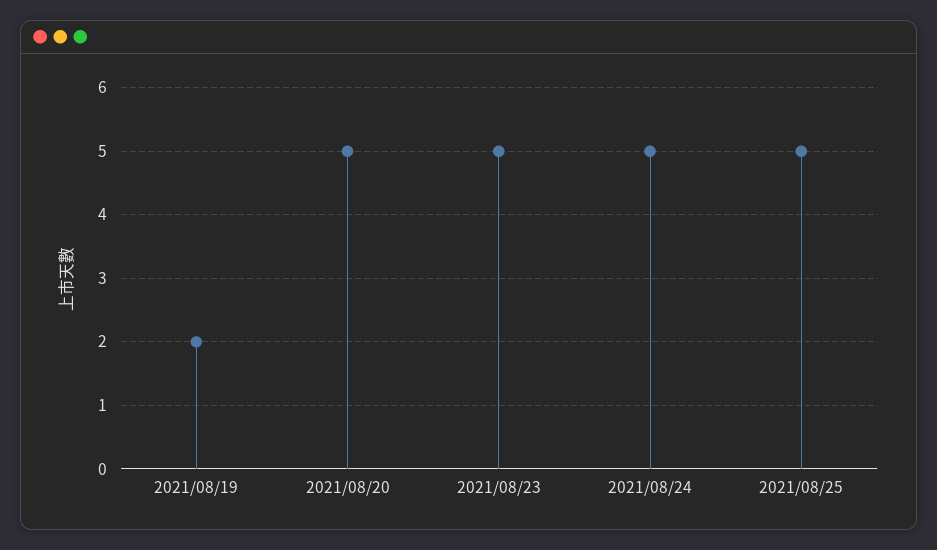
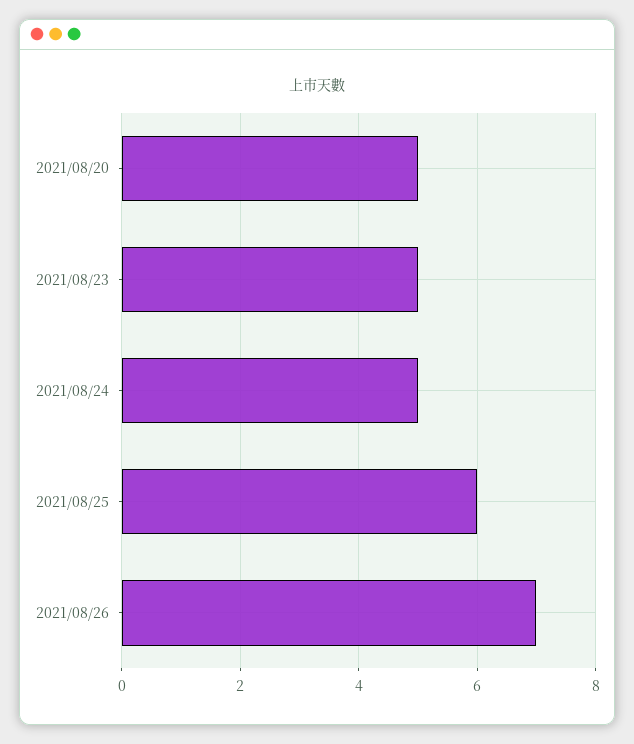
2021/08/19: 2 -> none
2021/08/25: 5 -> 6
2021/08/26: none -> 7

